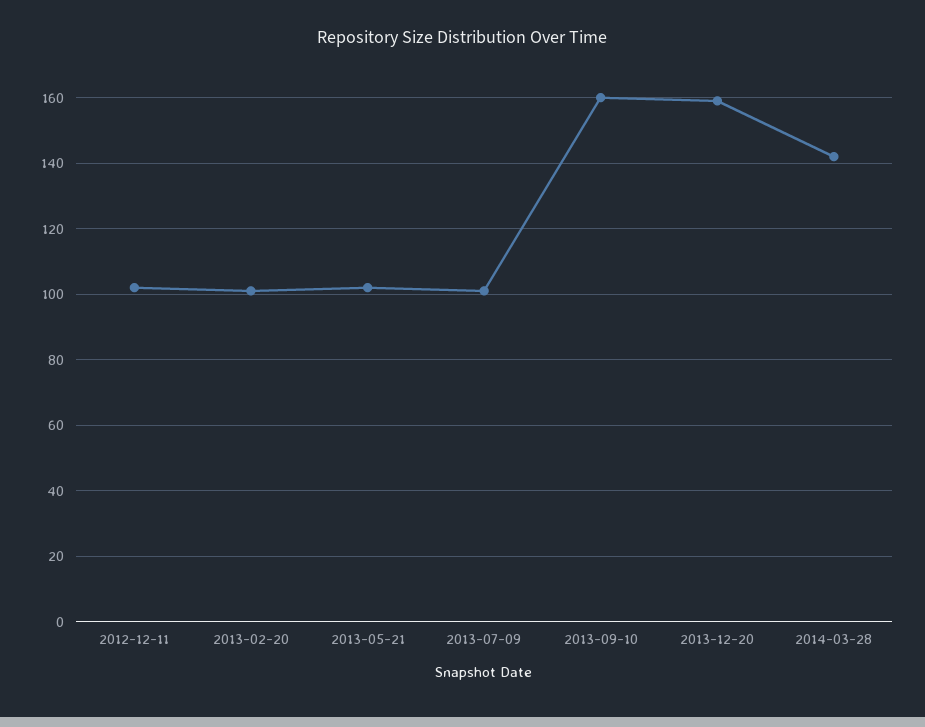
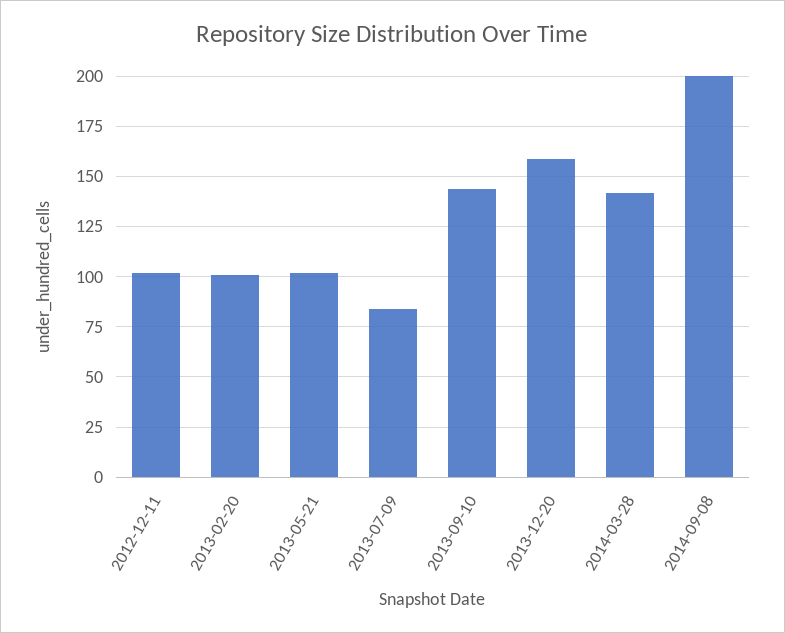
2013-07-09: 100 -> 85
2013-09-10: 160 -> 145
2014-09-08: none -> 200

